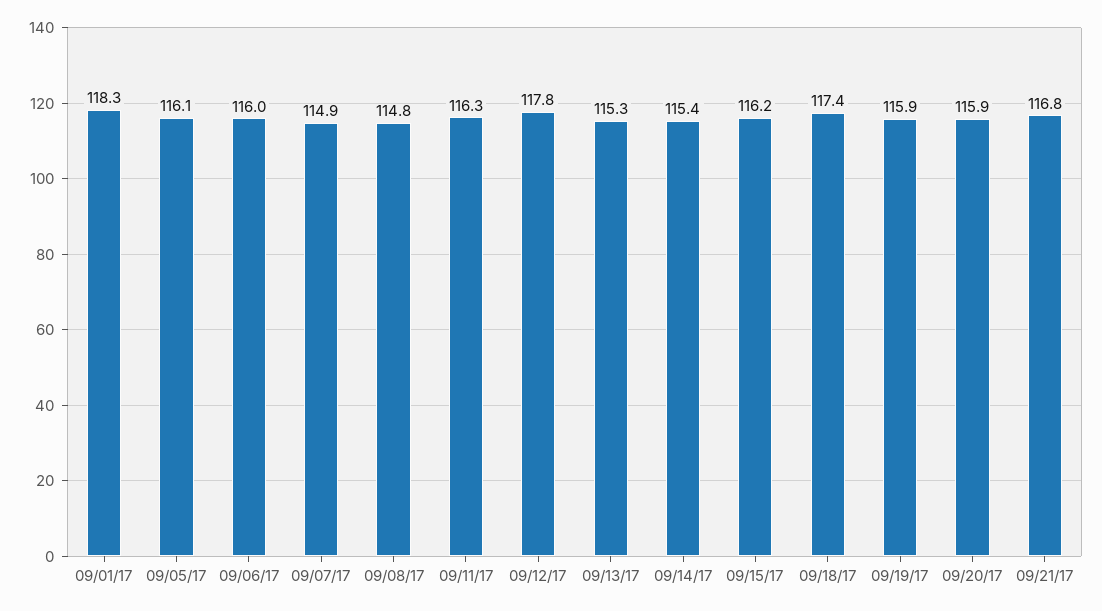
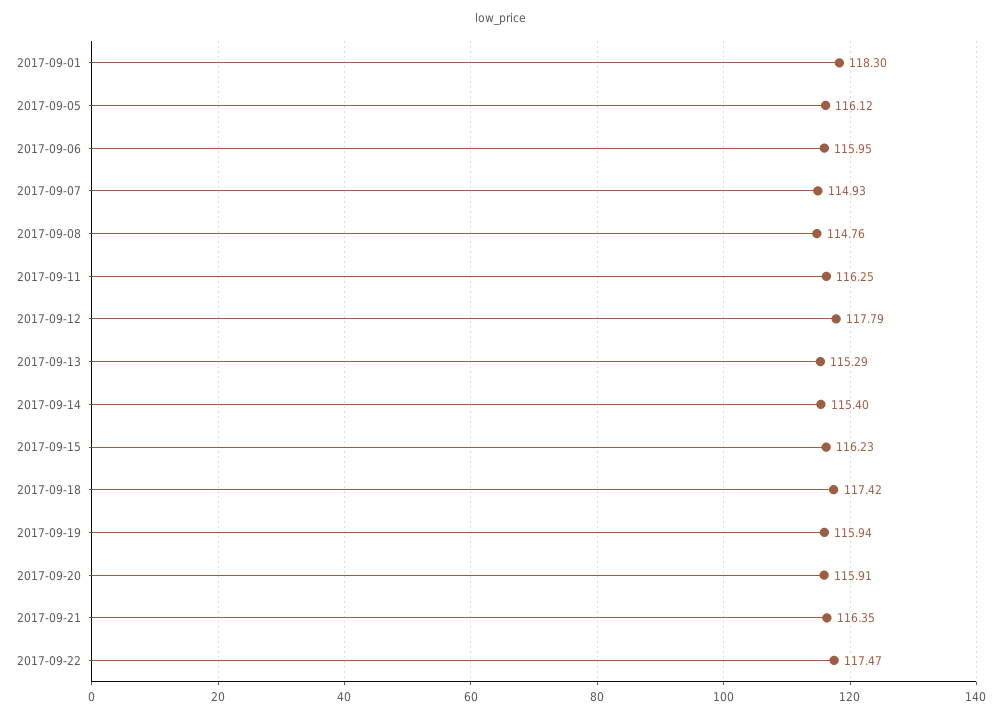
09/21/17: 116.8 -> 116.35
2017-09-22: none -> 117.47

